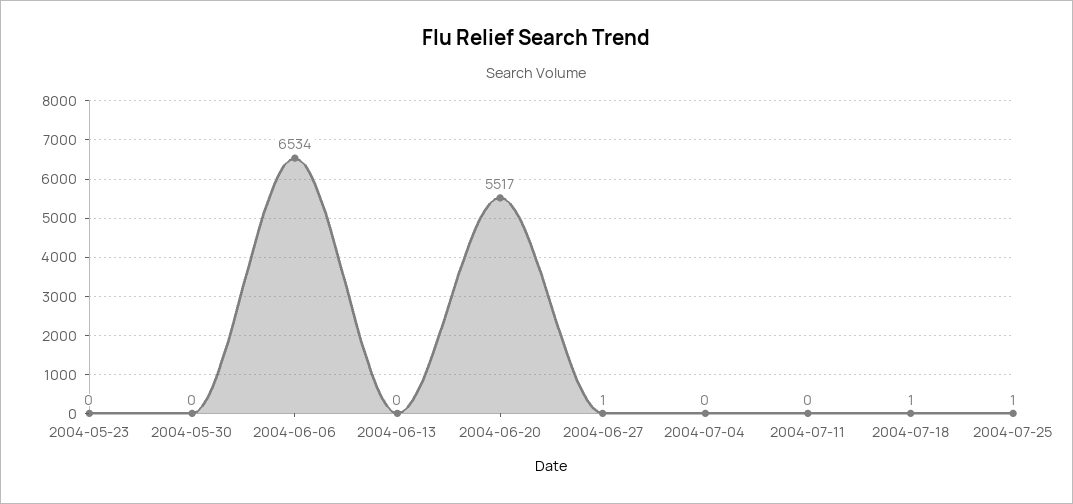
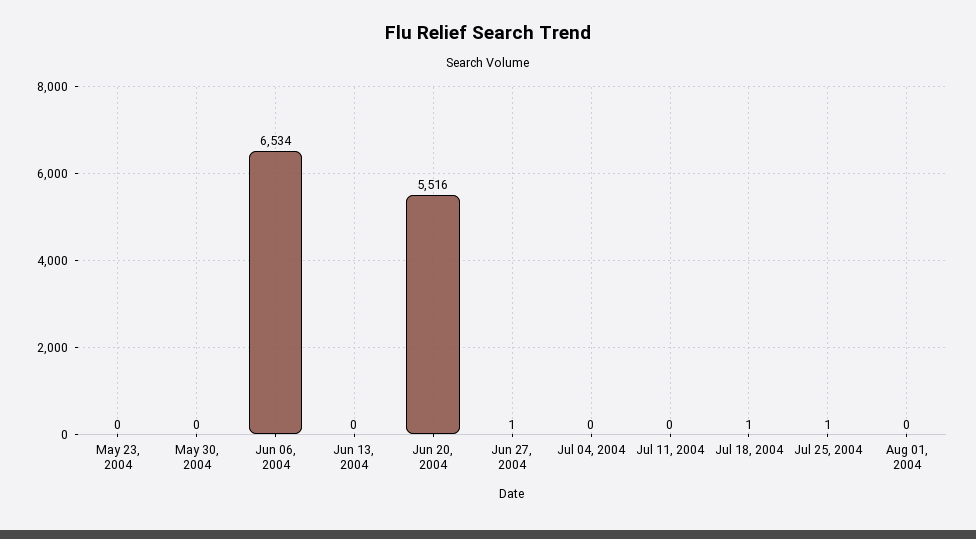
2004-06-20: 5517 -> 5516
Aug 01, 2004: none -> 0

